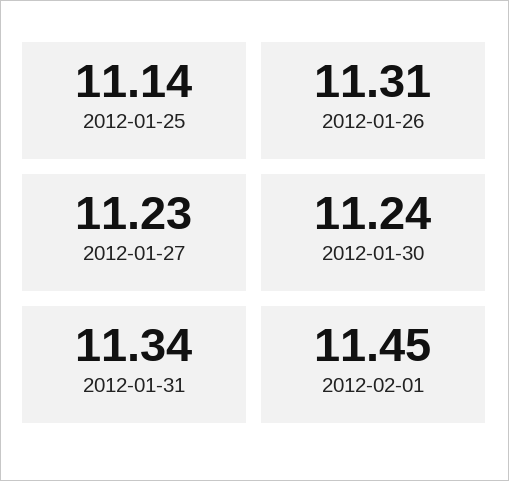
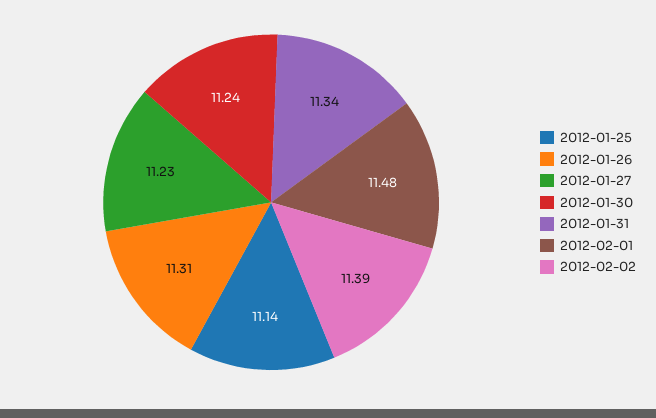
2012-02-01: 11.45 -> 11.48
2012-02-02: none -> 11.39

